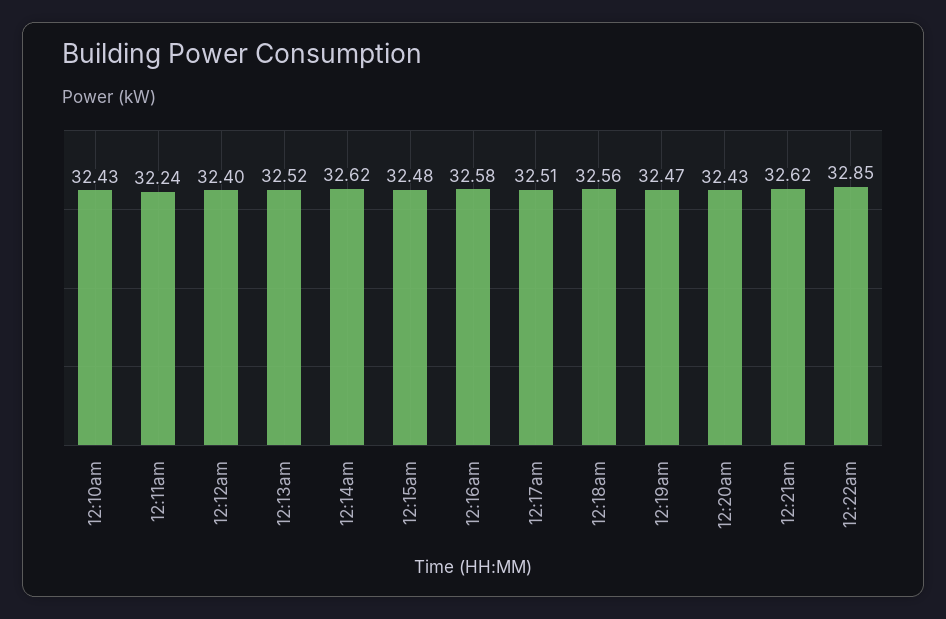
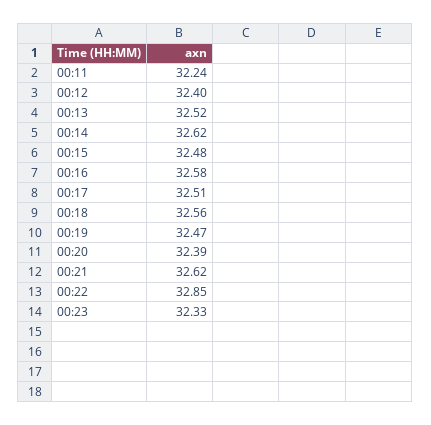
12:10am: 32.43 -> none
12:20am: 32.43 -> 32.39
00:23: none -> 32.33

